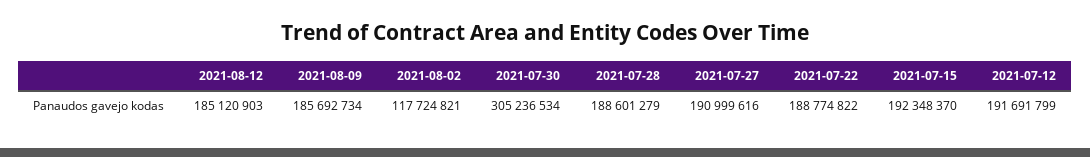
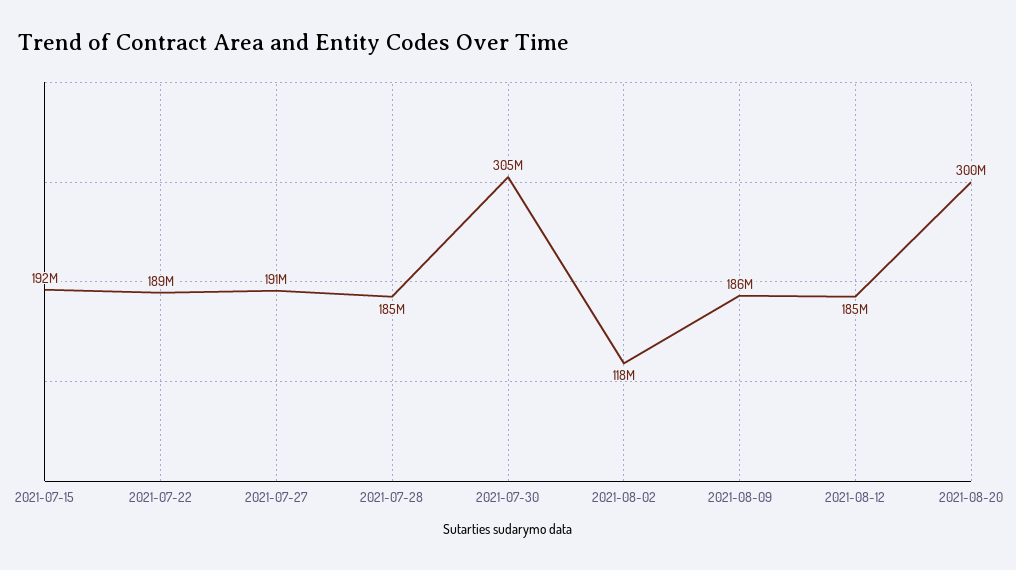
2021-07-28: 188601279 -> 185000000
2021-07-12: 191691799 -> none
2021-08-20: none -> 300000000

